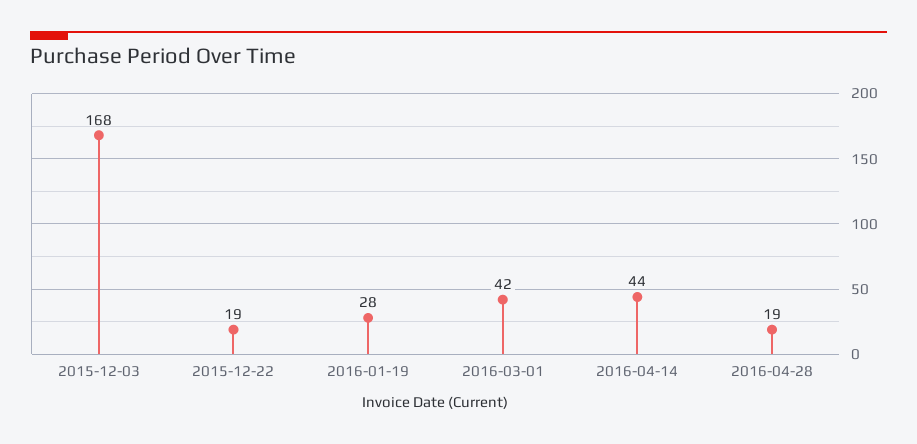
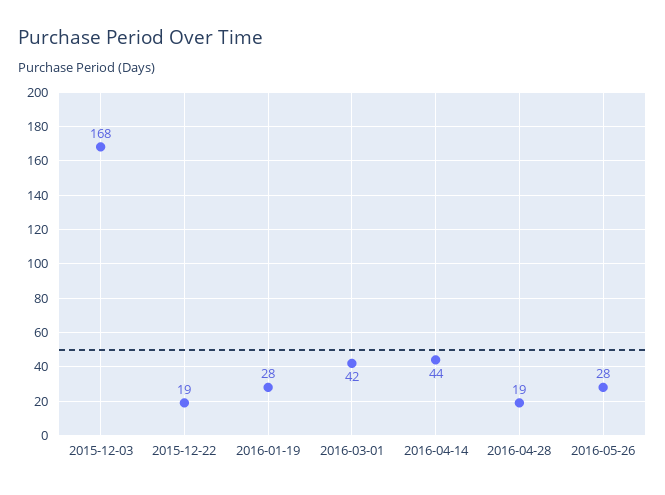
2016-05-26: none -> 28

